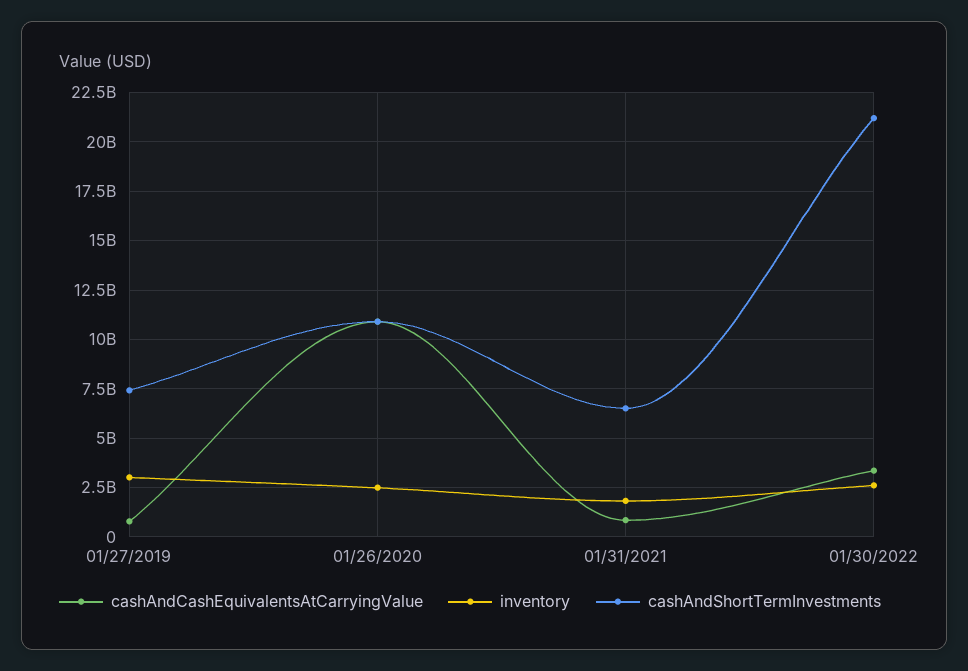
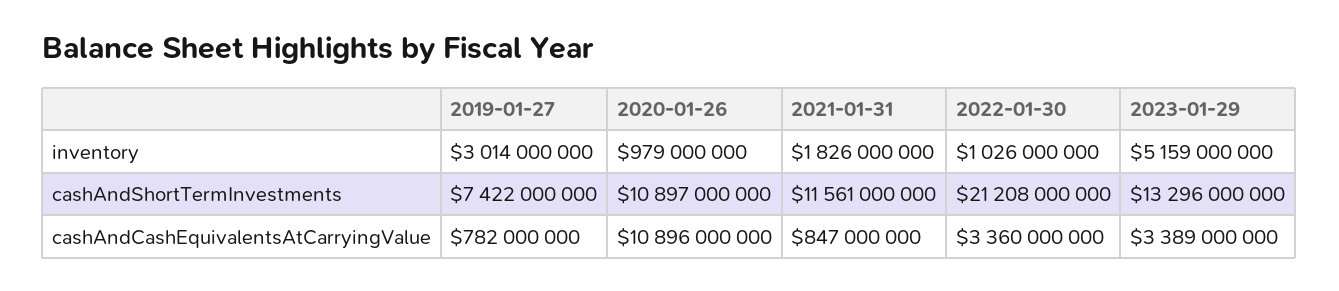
inventory, 01/26/2020: 2500000000 -> 979000000
cashAndShortTermInvestments, 01/31/2021: 6500000000 -> 11561000000
inventory, 01/30/2022: 2500000000 -> 1026000000
inventory, 2023-01-29: none -> 5159000000
cashAndShortTermInvestments, 2023-01-29: none -> 13296000000
cashAndCashEquivalentsAtCarryingValue, 2023-01-29: none -> 3389000000

